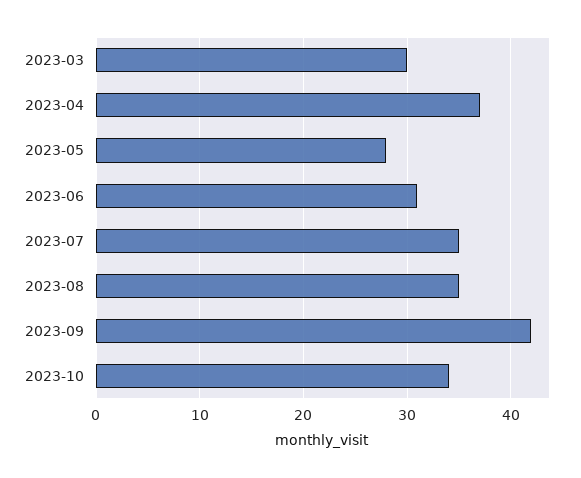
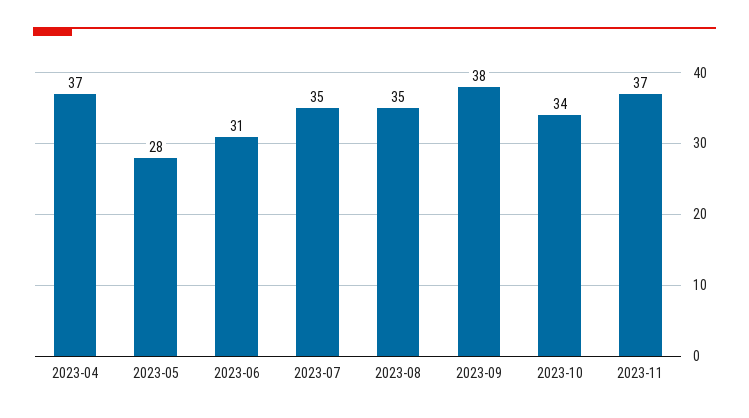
2023-03: 30 -> none
2023-09: 42 -> 38
2023-11: none -> 37

